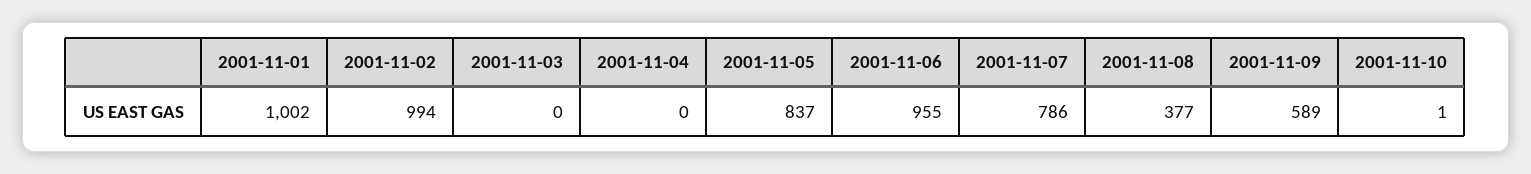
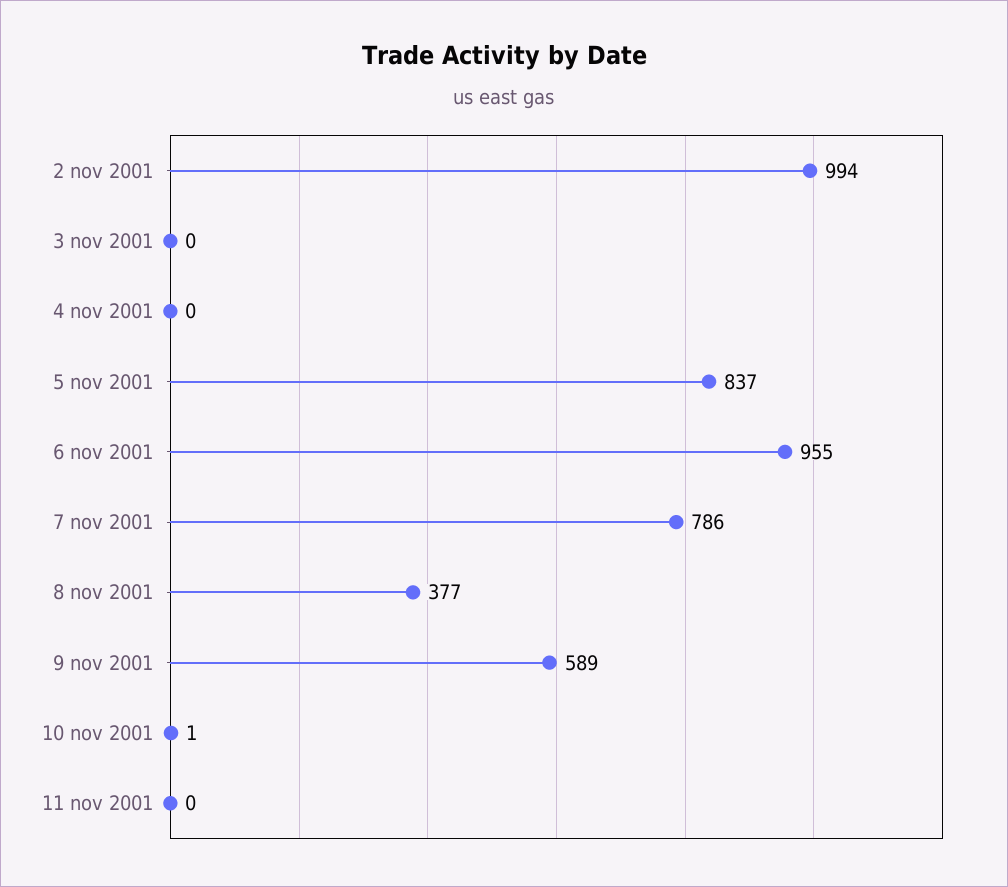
2001-11-01: 1002 -> none
11 nov 2001: none -> 0

